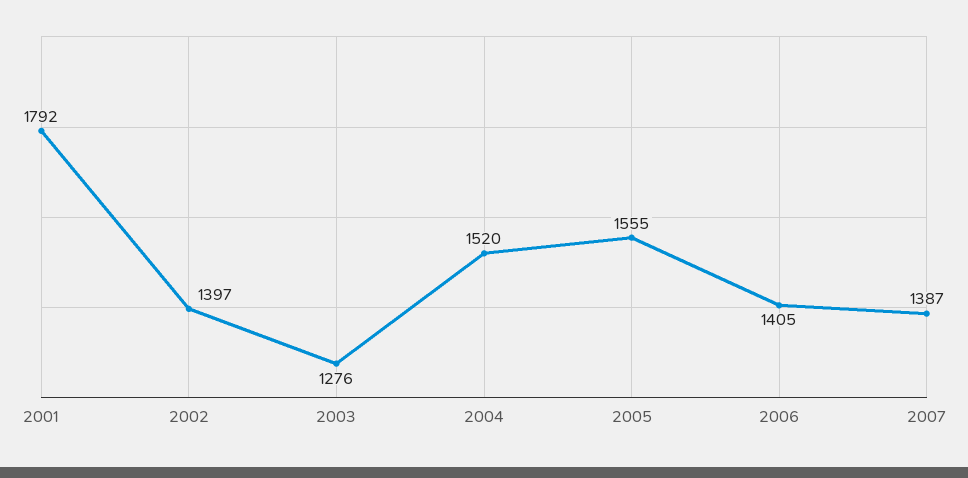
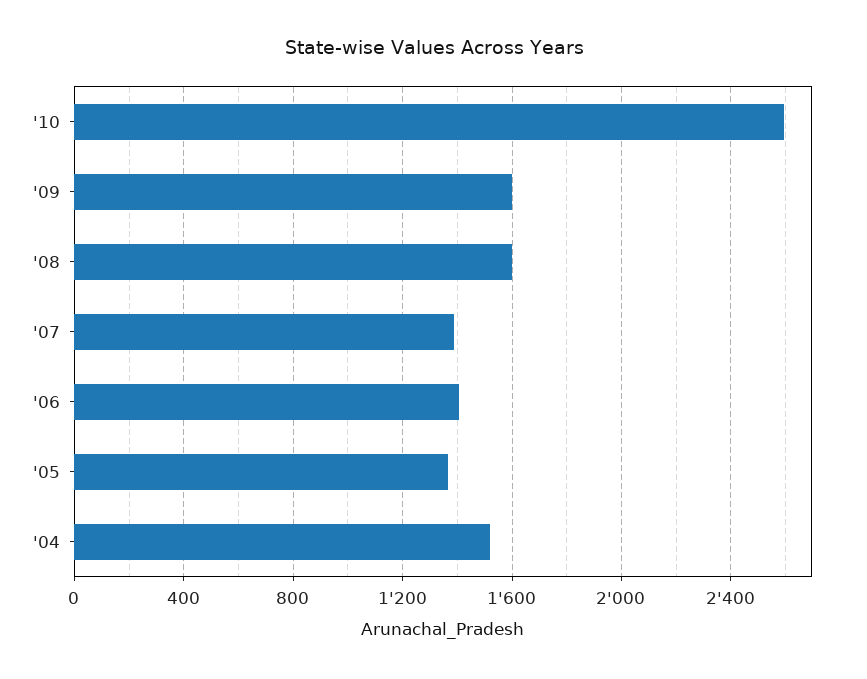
2001: 1792 -> none
2002: 1397 -> none
2003: 1276 -> none
2005: 1555 -> 1350
'10: none -> 2600
'09: none -> 1600
'08: none -> 1600

